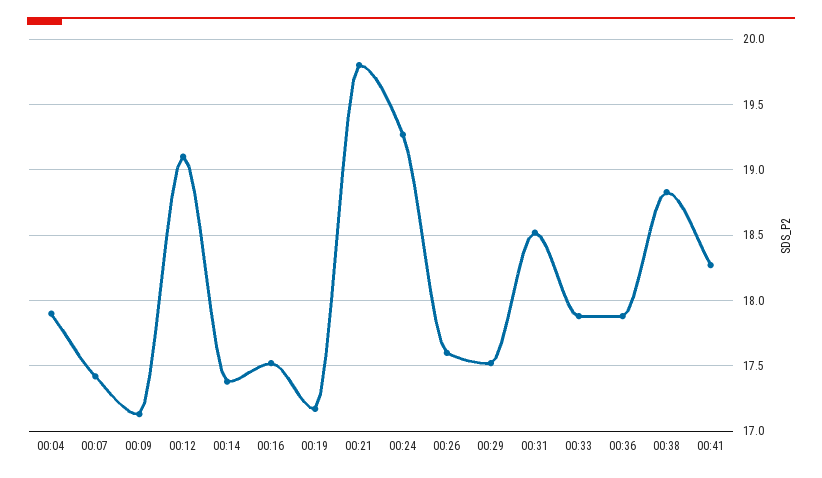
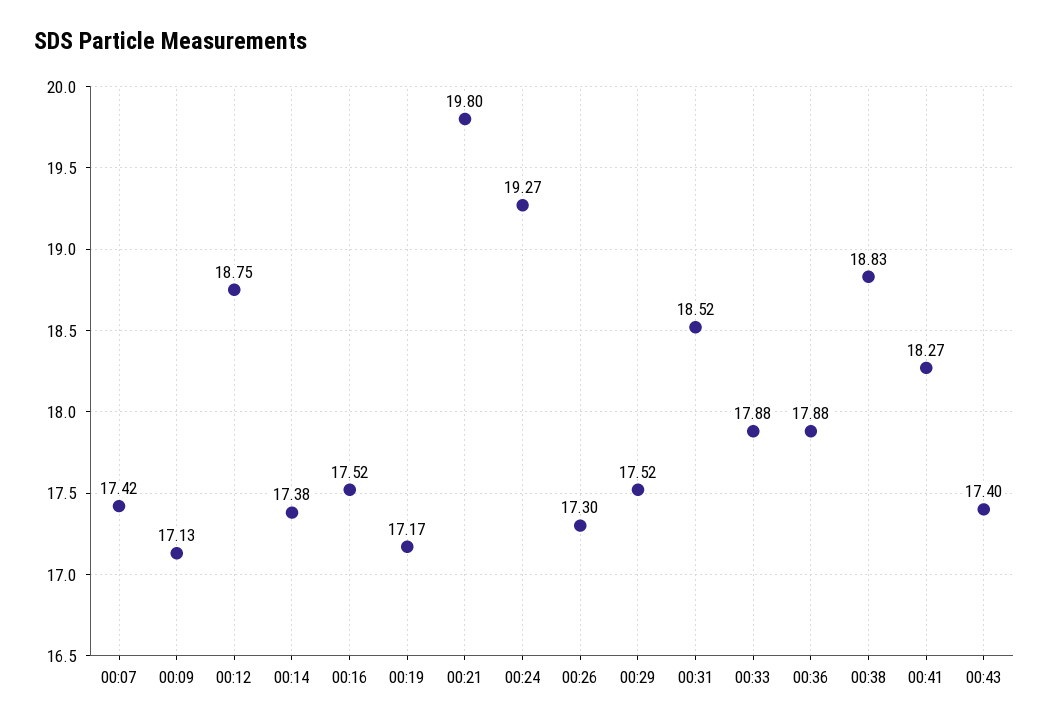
00:04: 17.9 -> none
00:12: 19.1 -> 18.75
00:26: 17.6 -> 17.3
00:43: none -> 17.4

